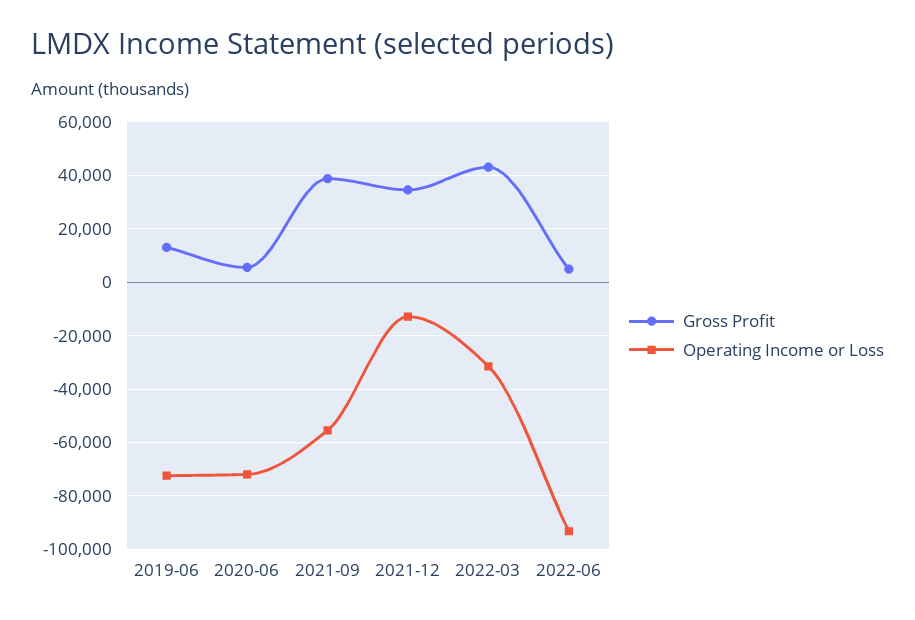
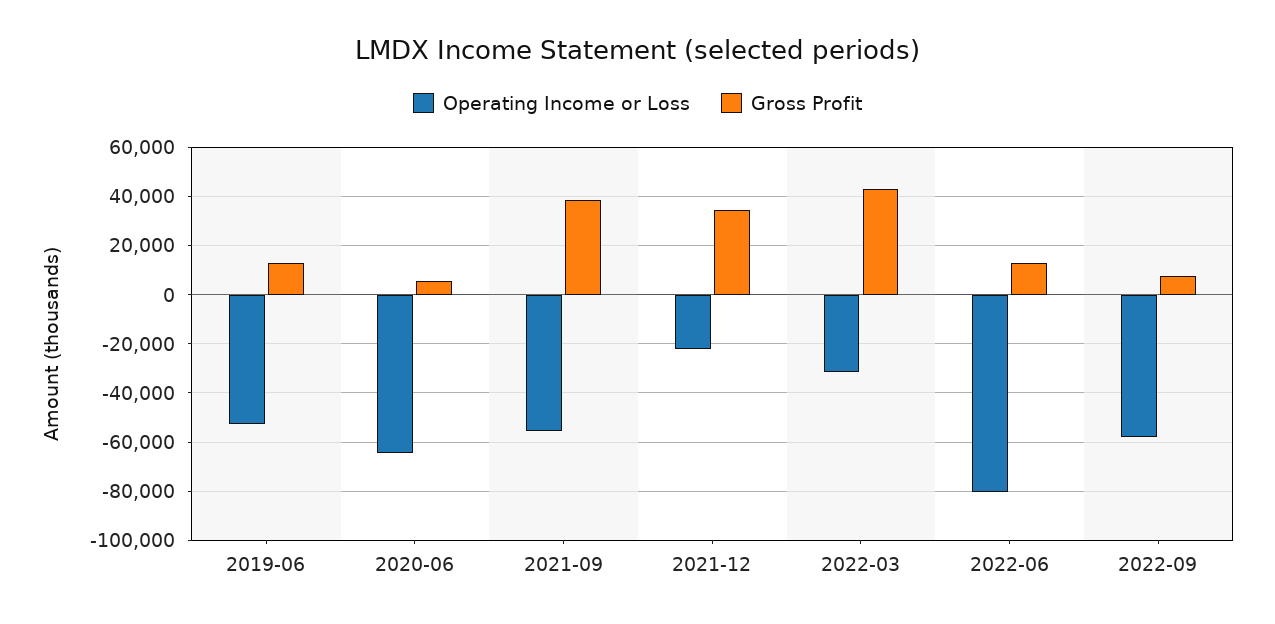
Operating Income or Loss, 2019-06: -72500 -> -52500
Operating Income or Loss, 2020-06: -72500 -> -65000
Operating Income or Loss, 2021-12: -12500 -> -22500
Gross Profit, 2022-06: 5000 -> 12500
Operating Income or Loss, 2022-06: -92500 -> -80000
Operating Income or Loss, 2022-09: none -> -57500
Gross Profit, 2022-09: none -> 7500

